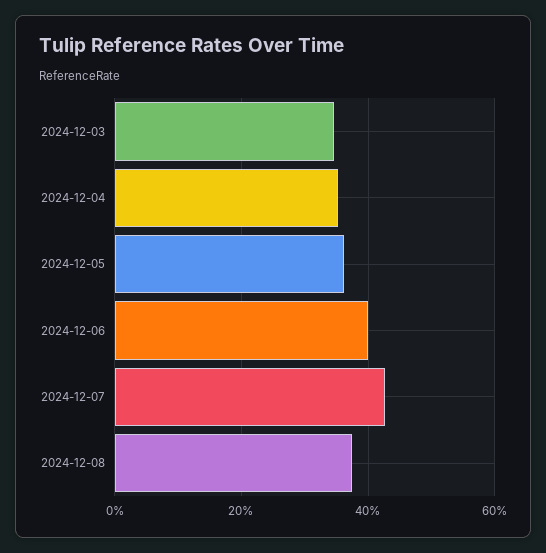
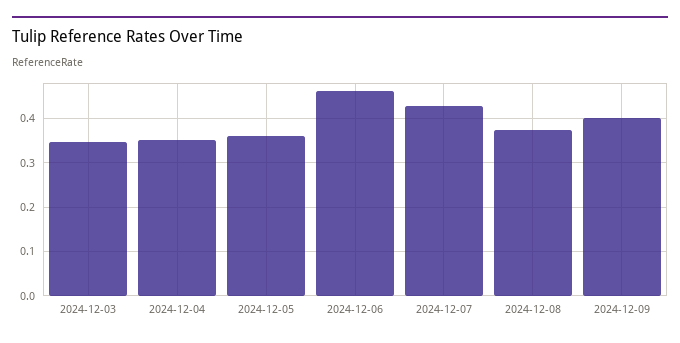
2024-12-06: 0.4 -> 0.46
2024-12-09: none -> 0.4

